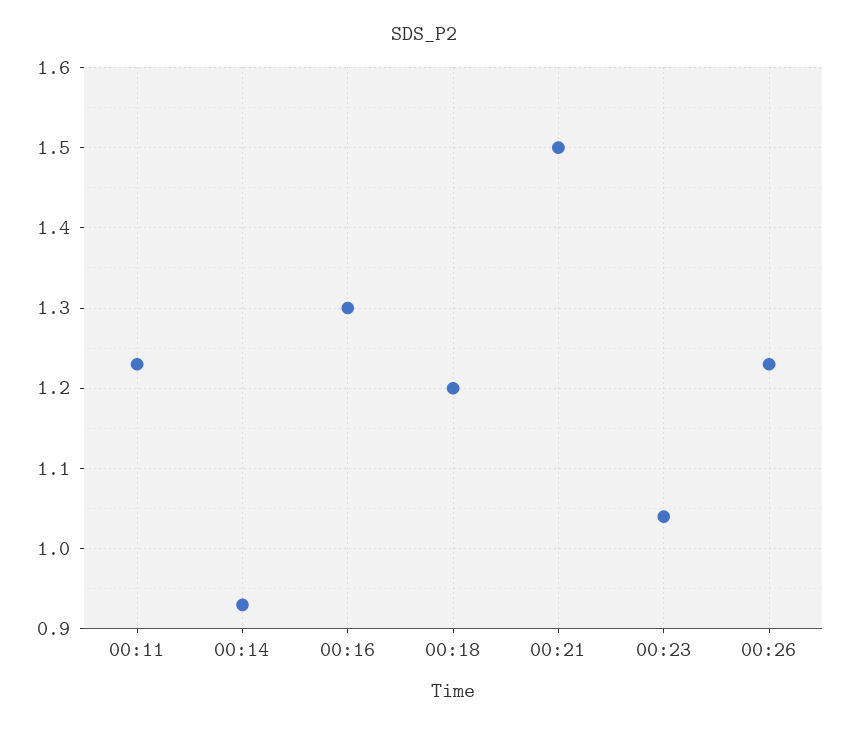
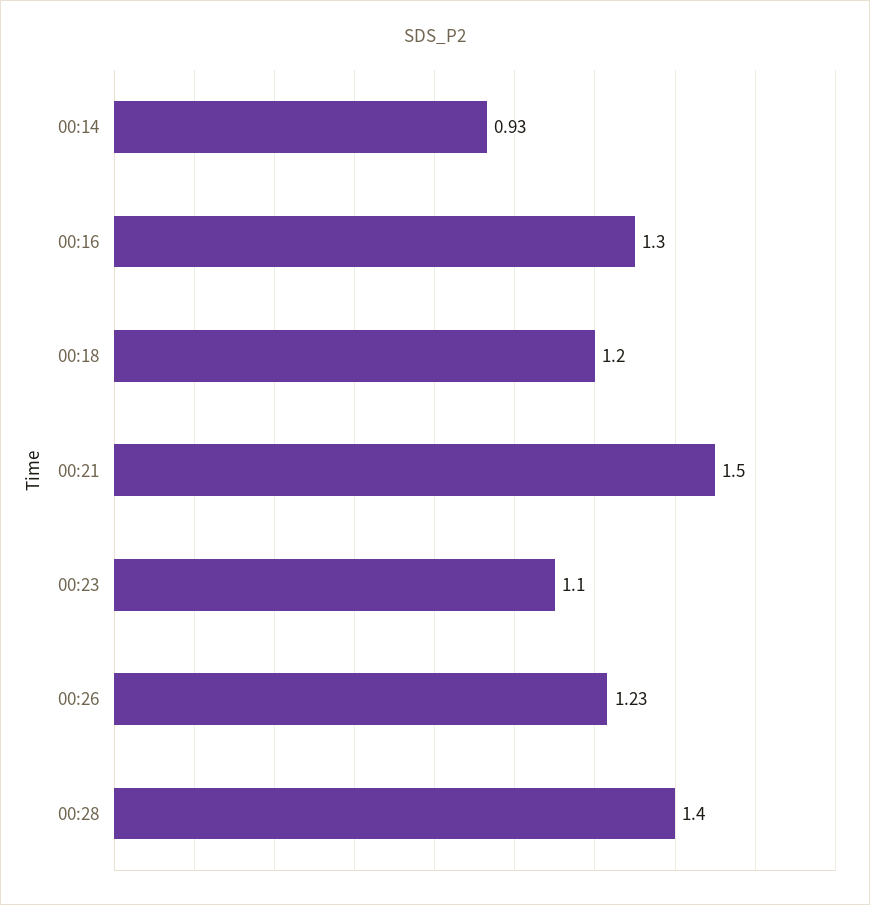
00:11: 1.23 -> none
00:23: 1.04 -> 1.1
00:28: none -> 1.4

